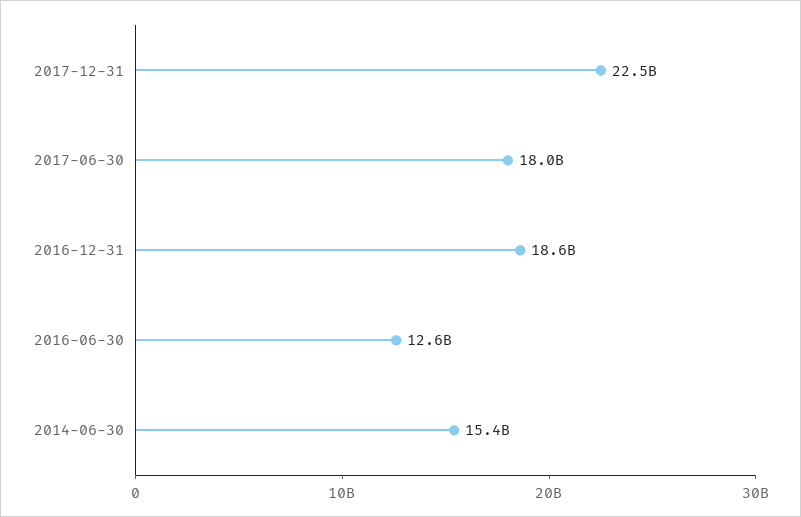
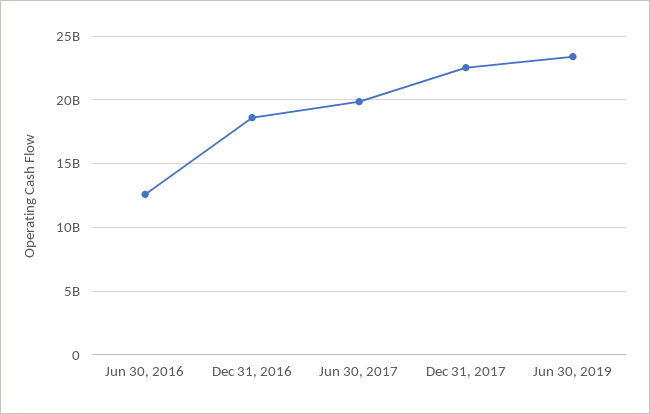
2017-06-30: 18000000000 -> 20000000000
2014-06-30: 15400000000 -> none
Jun 30, 2019: none -> 23500000000

